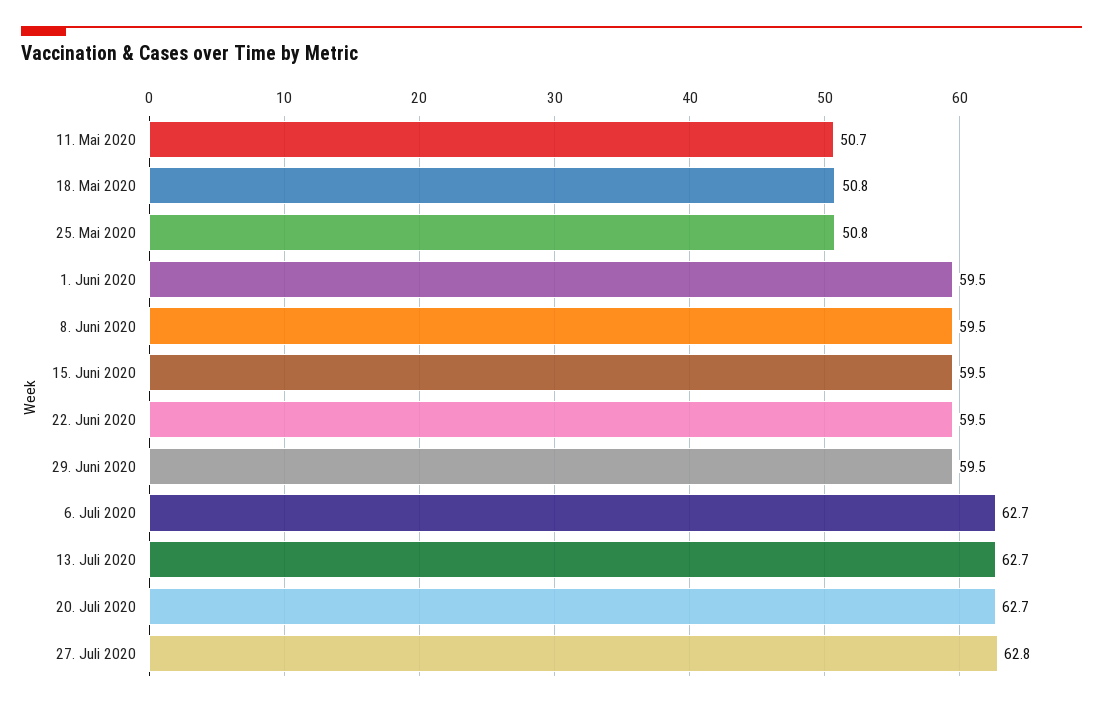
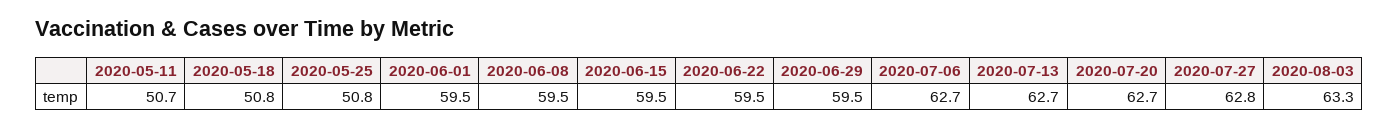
2020-08-03: none -> 63.3

